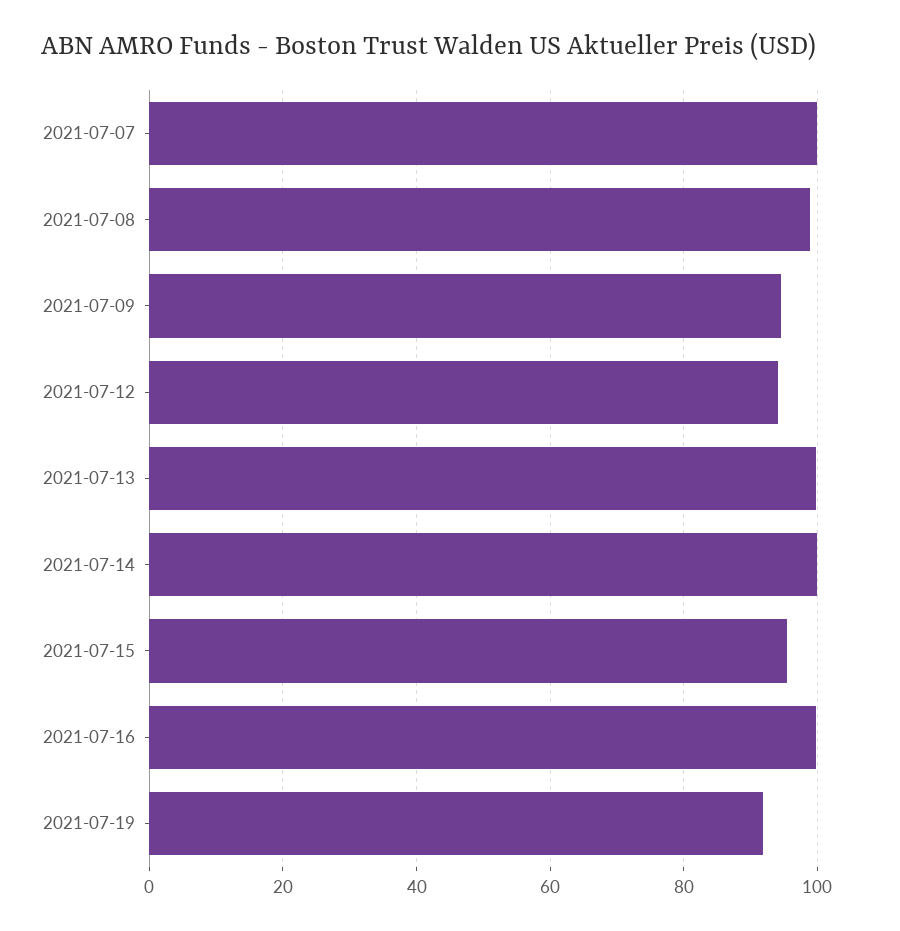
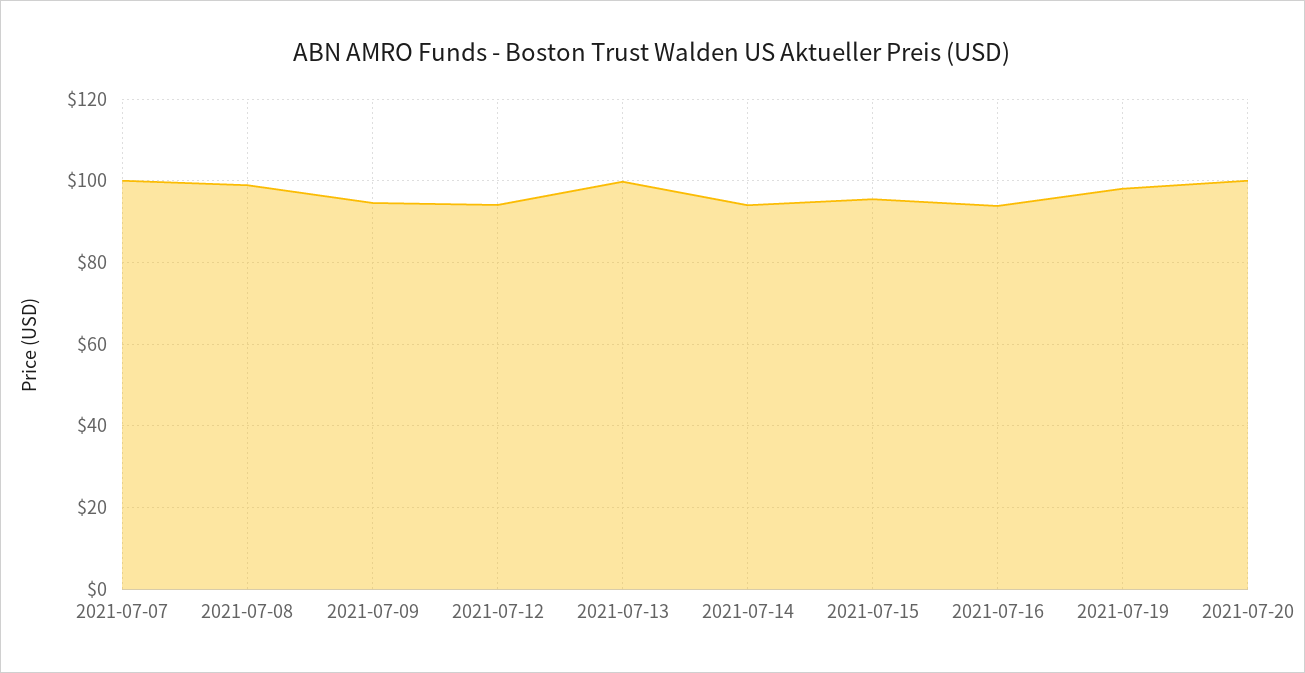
2021-07-14: 100 -> 94
2021-07-16: 100 -> 94
2021-07-19: 92 -> 98
2021-07-20: none -> 100

